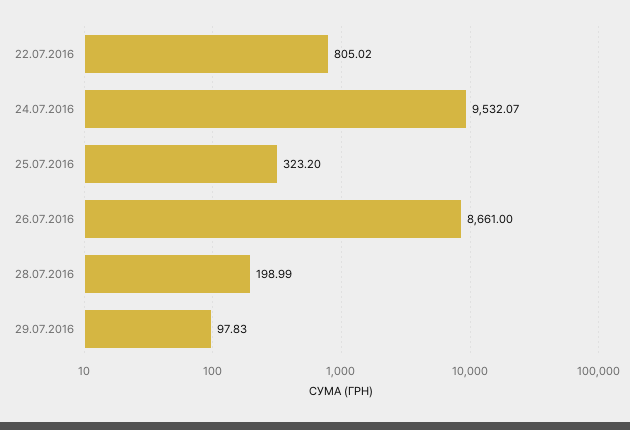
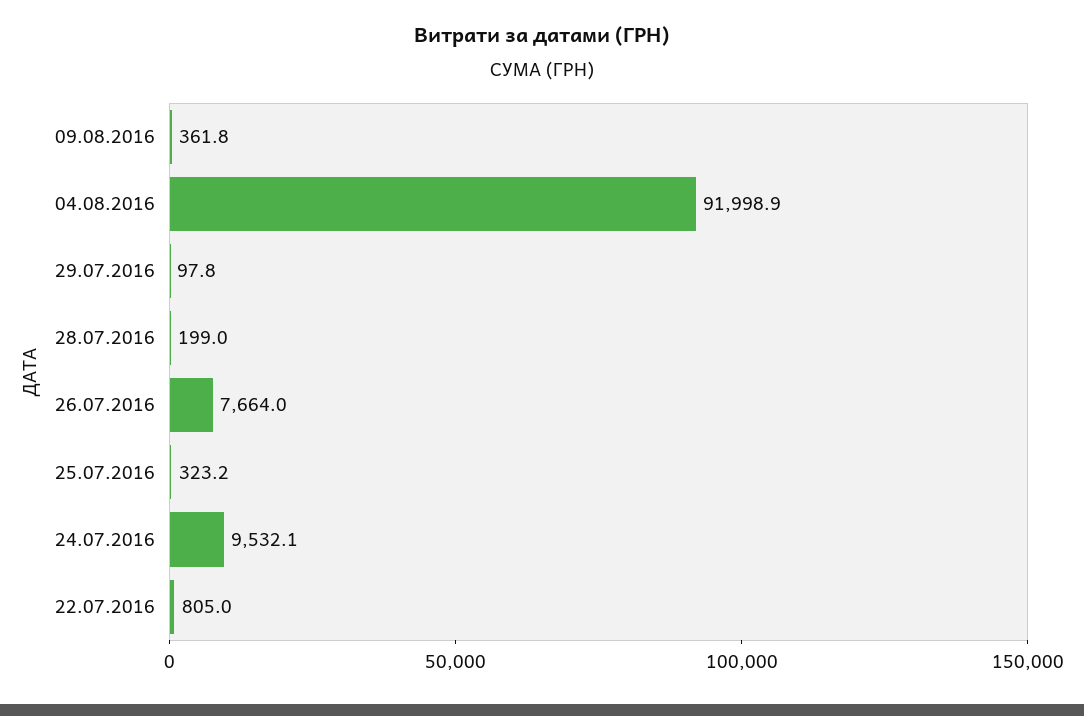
26.07.2016: 8661 -> 7664
09.08.2016: none -> 361.8
04.08.2016: none -> 91998.9

